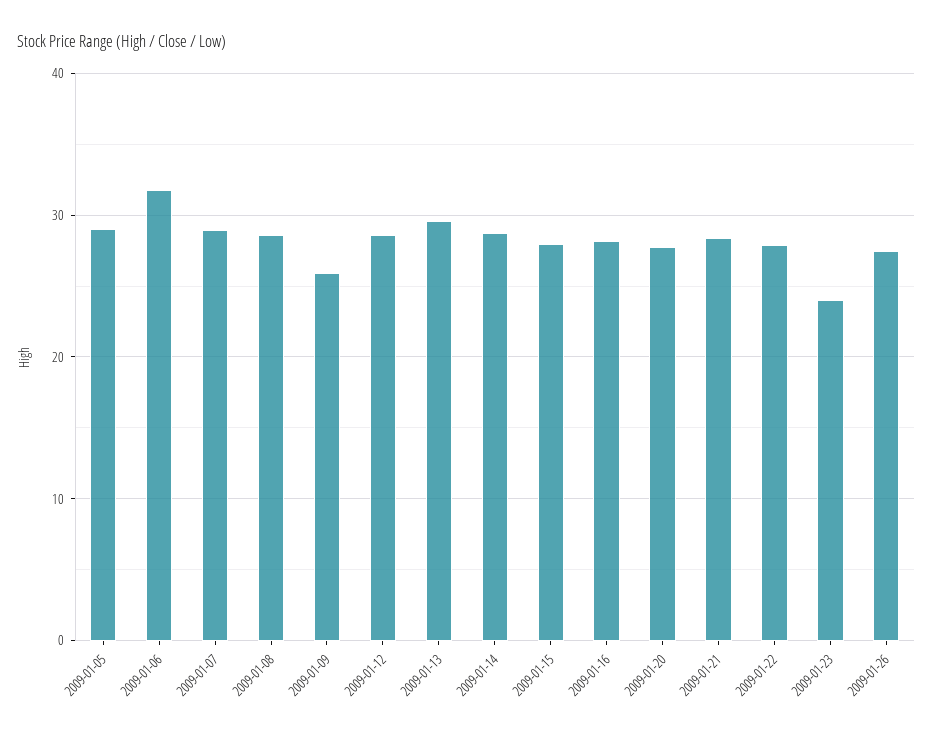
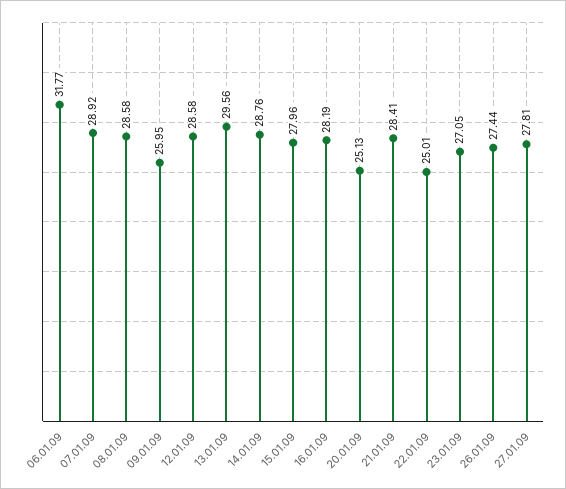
2009-01-05: 29 -> none
2009-01-20: 28 -> 25.13
2009-01-22: 28 -> 25.01
2009-01-23: 24 -> 27.05
27.01.09: none -> 27.81

